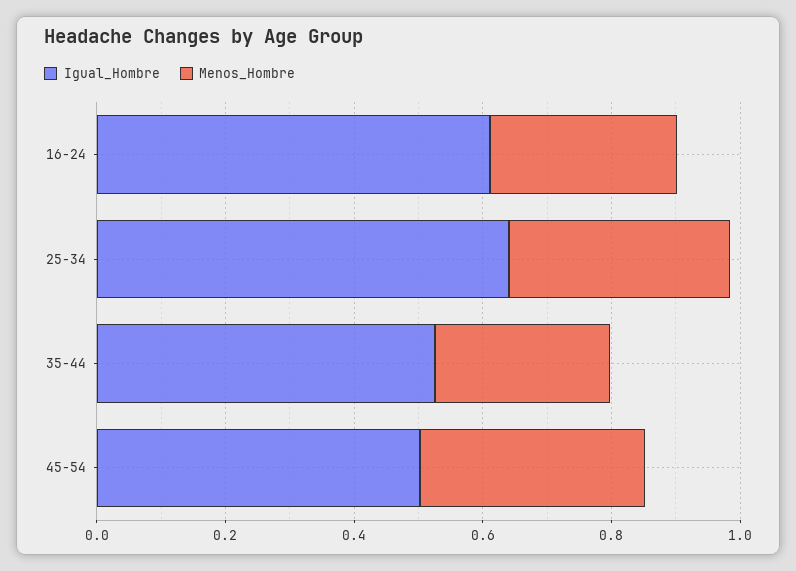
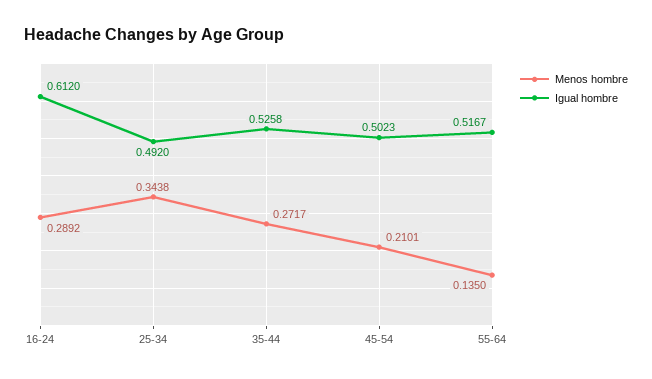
Igual_Hombre, 25-34: 0.65 -> 0.492
Menos_Hombre, 45-54: 0.35 -> 0.2101
Menos_Hombre, 55-64: none -> 0.135
Igual_Hombre, 55-64: none -> 0.5167

